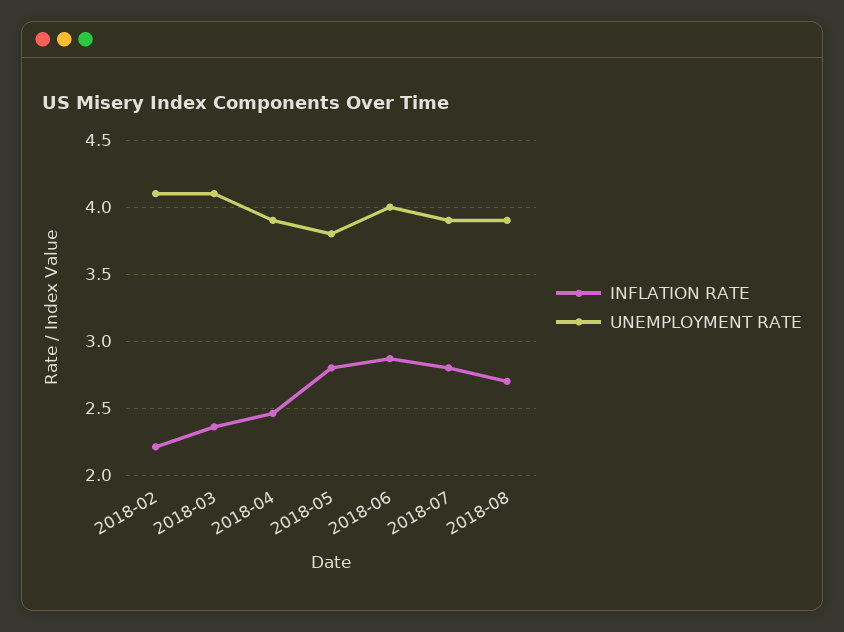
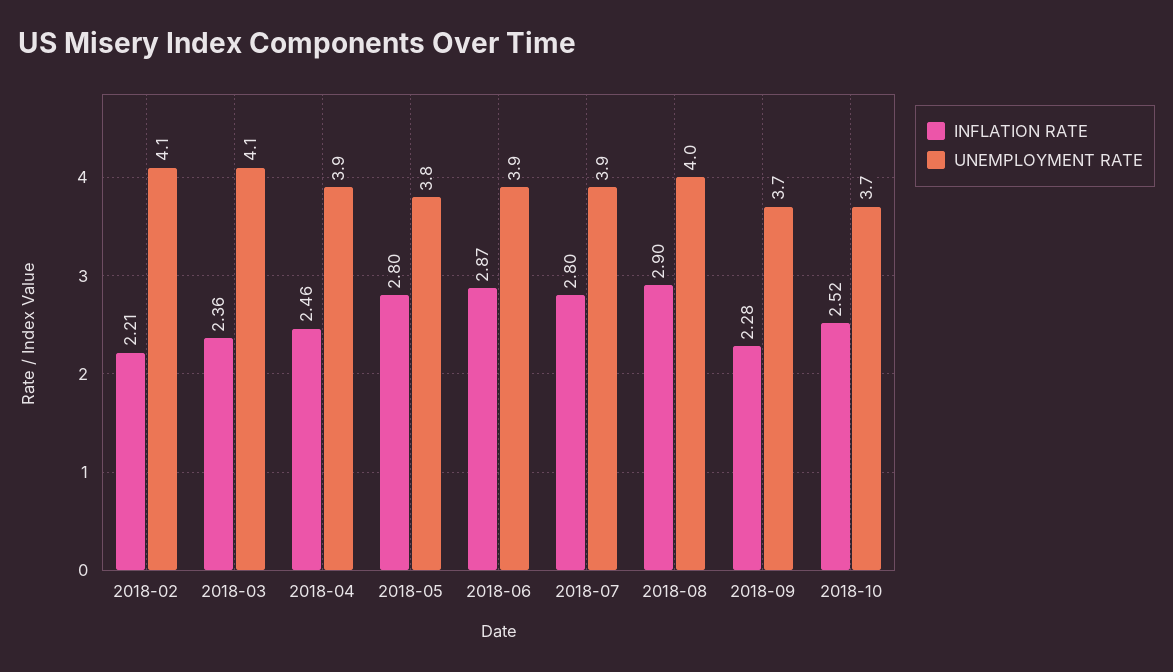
UNEMPLOYMENT RATE, 2018-06: 4 -> 3.9
INFLATION RATE, 2018-08: 2.7 -> 2.9
UNEMPLOYMENT RATE, 2018-08: 3.9 -> 4
INFLATION RATE, 2018-09: none -> 2.28
UNEMPLOYMENT RATE, 2018-09: none -> 3.7
INFLATION RATE, 2018-10: none -> 2.52
UNEMPLOYMENT RATE, 2018-10: none -> 3.7

